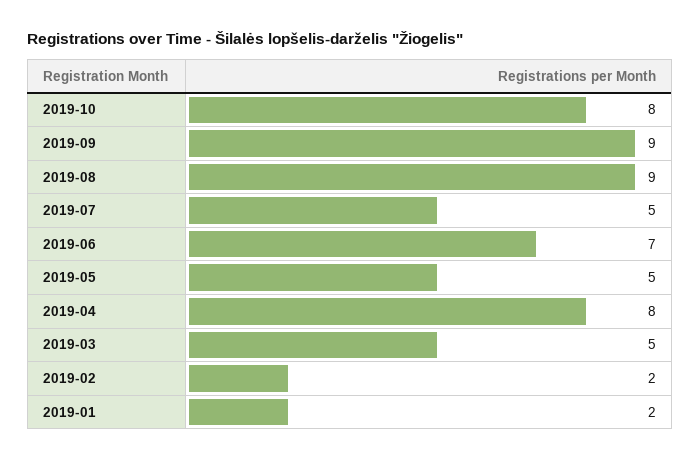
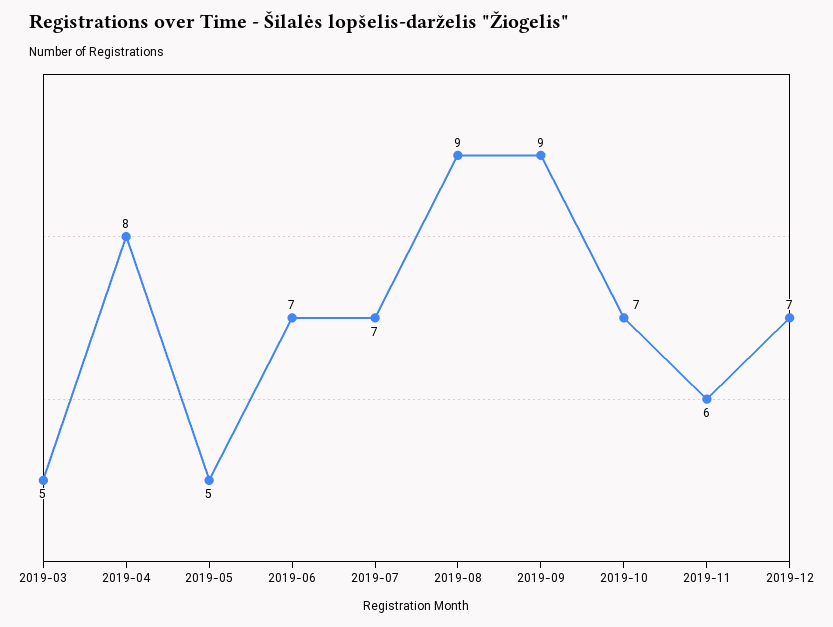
2019-10: 8 -> 7
2019-07: 5 -> 7
2019-02: 2 -> none
2019-01: 2 -> none
2019-11: none -> 6
2019-12: none -> 7

